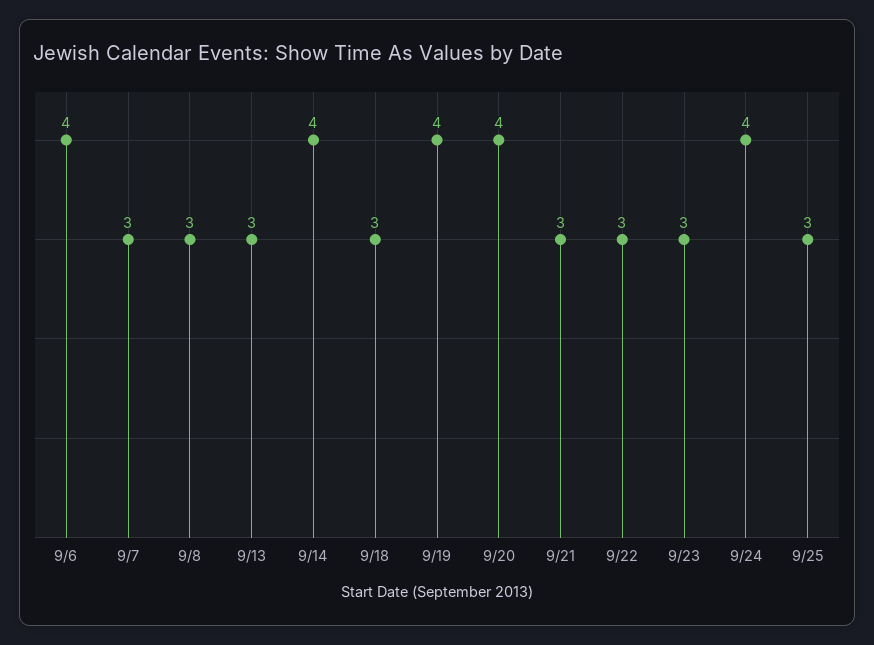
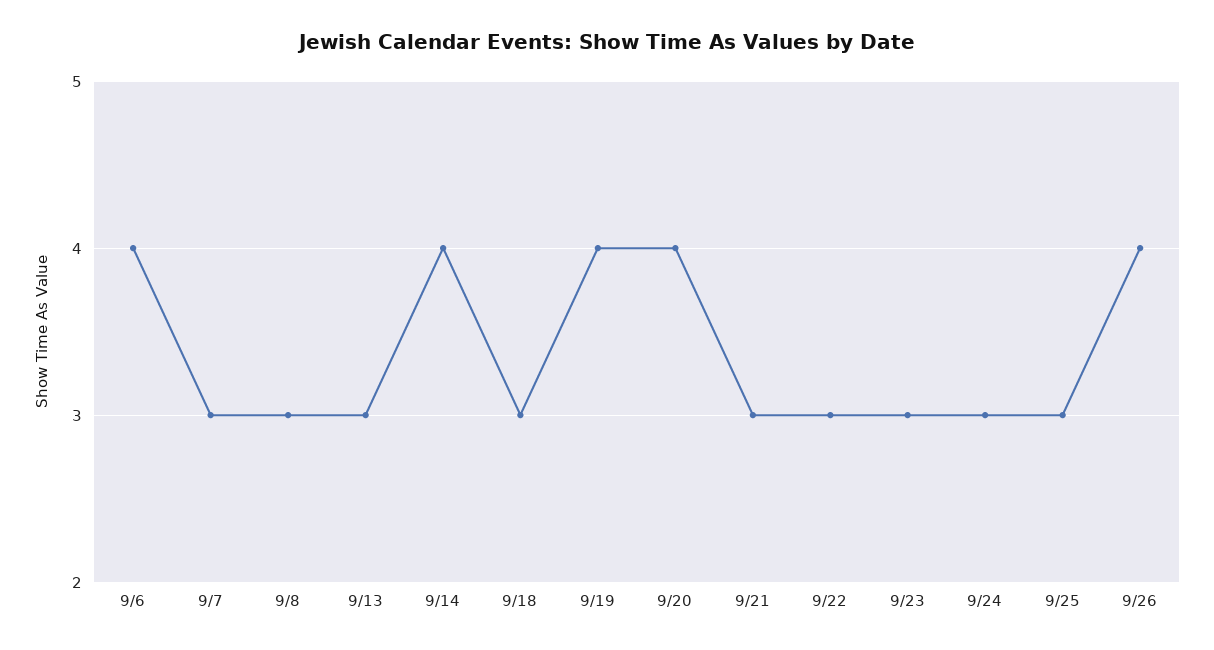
9/24: 4 -> 3
9/26: none -> 4

